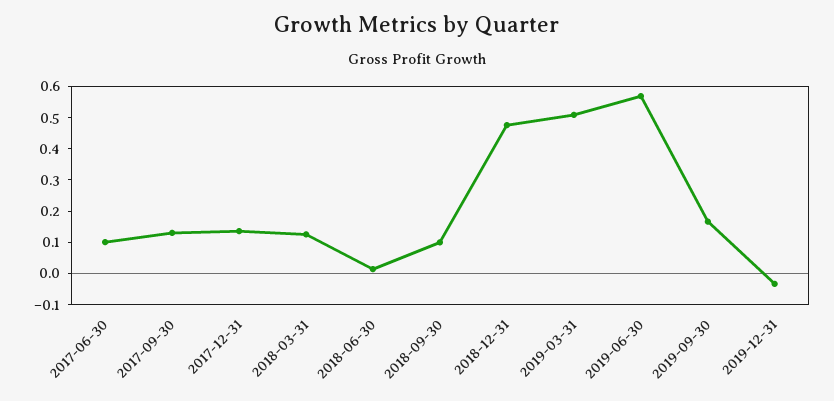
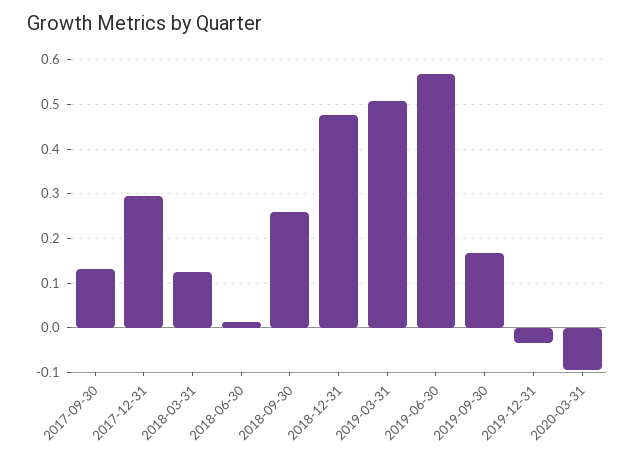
2017-06-30: 0.1 -> none
2017-12-31: 0.15 -> 0.3
2018-09-30: 0.1 -> 0.26
2020-03-31: none -> -0.1

